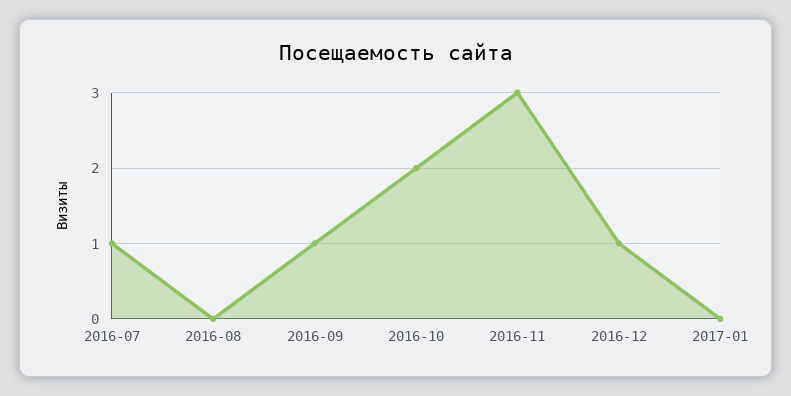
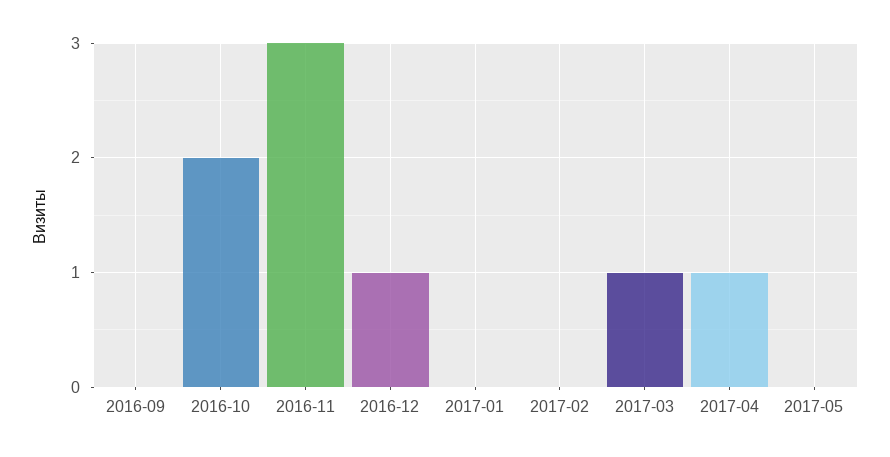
2016-07: 1 -> none
2016-08: 0 -> none
2016-09: 1 -> 0
2017-02: none -> 0
2017-03: none -> 1
2017-04: none -> 1
2017-05: none -> 0

